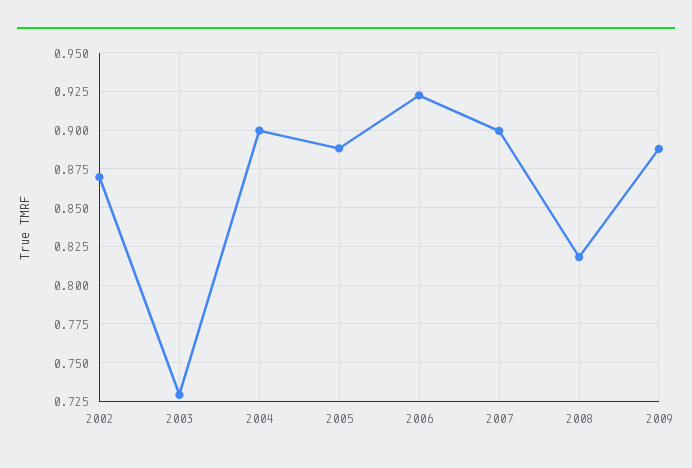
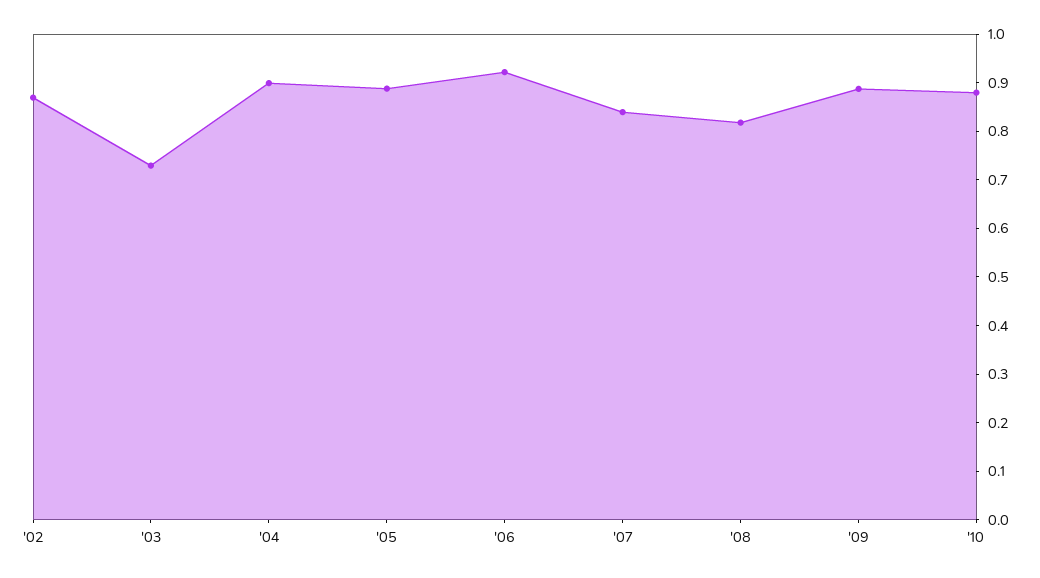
2007: 0.9 -> 0.84
'10: none -> 0.88

